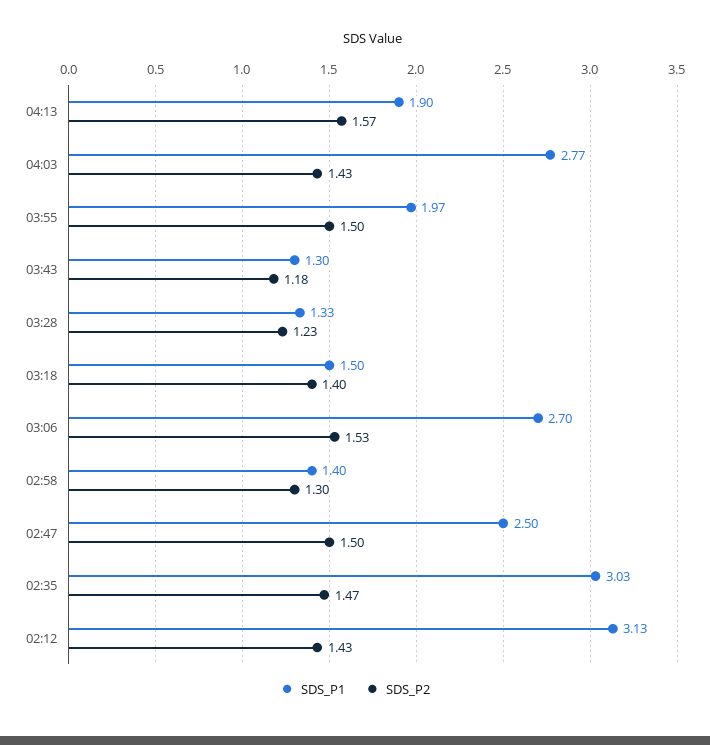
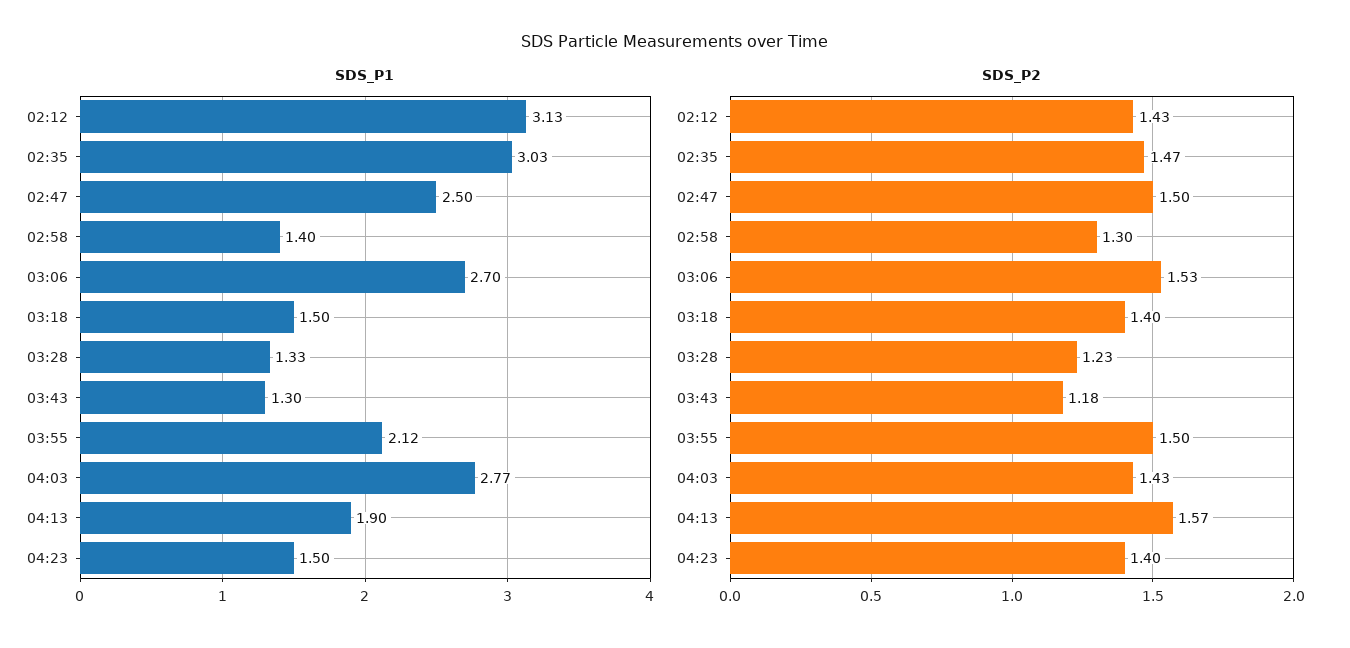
SDS_P1, 03:55: 1.97 -> 2.12
SDS_P1, 04:23: none -> 1.5
SDS_P2, 04:23: none -> 1.4

